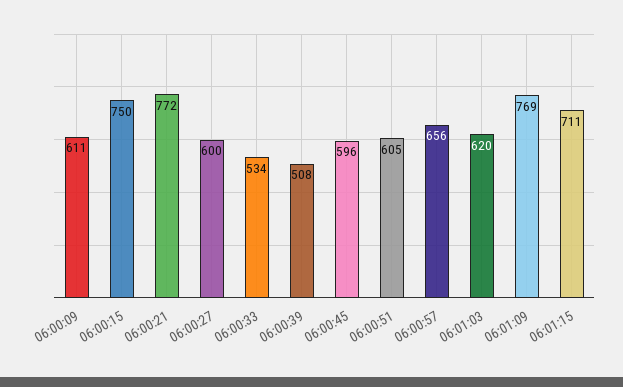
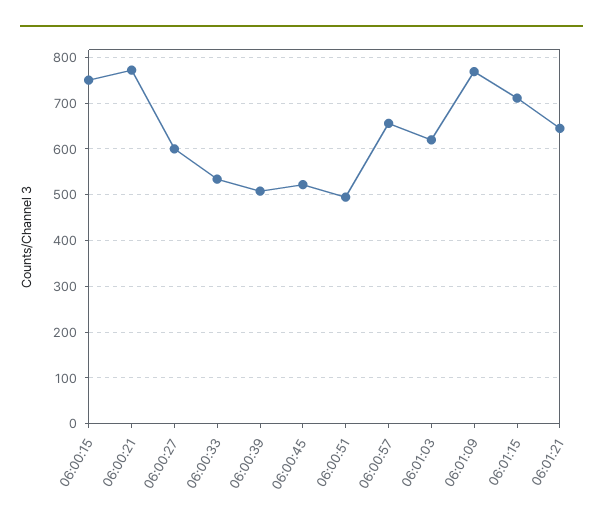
06:00:09: 611 -> none
06:00:45: 596 -> 520
06:00:51: 605 -> 500
06:01:21: none -> 640

